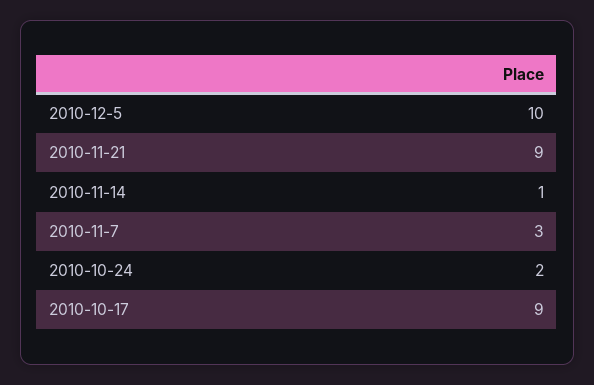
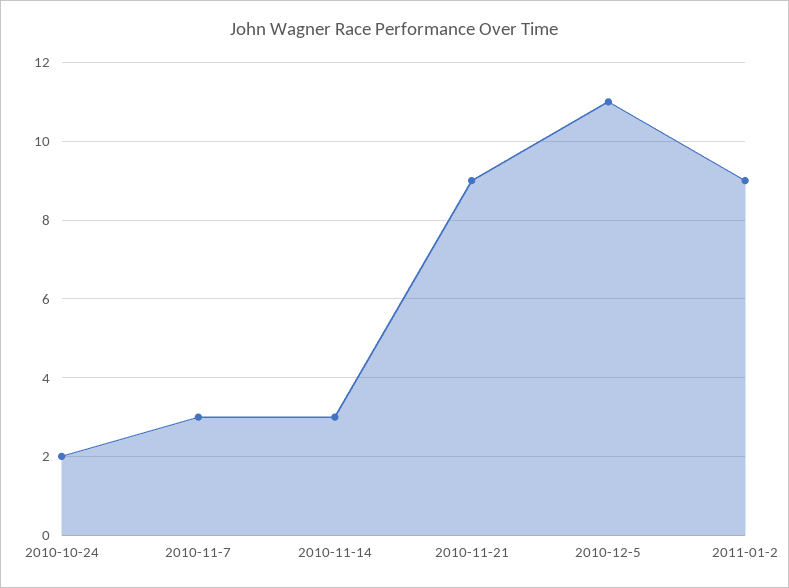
2010-12-5: 10 -> 11
2010-11-14: 1 -> 3
2010-10-17: 9 -> none
2011-01-2: none -> 9

